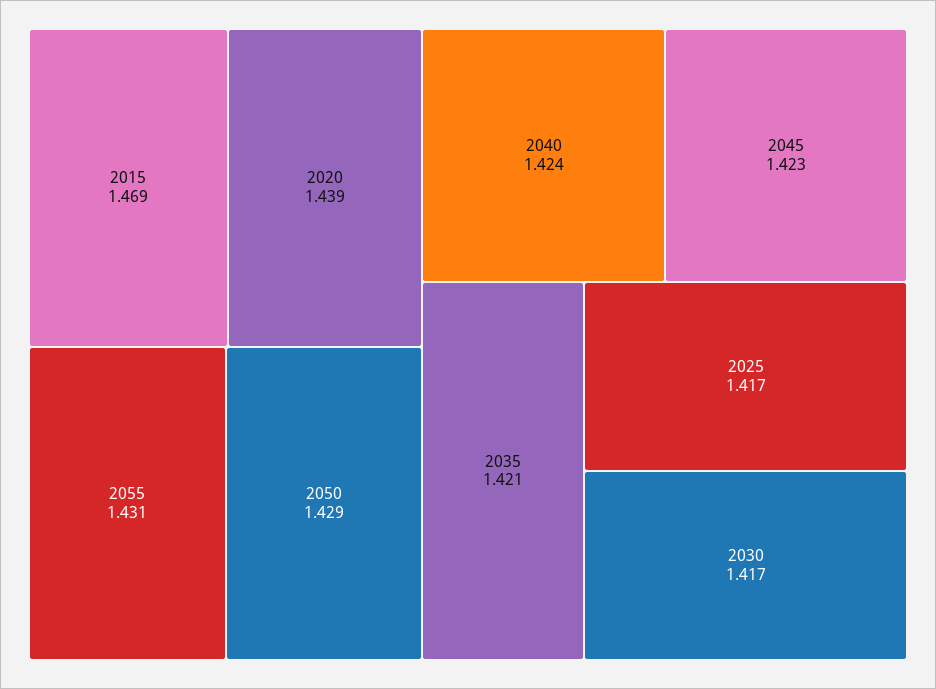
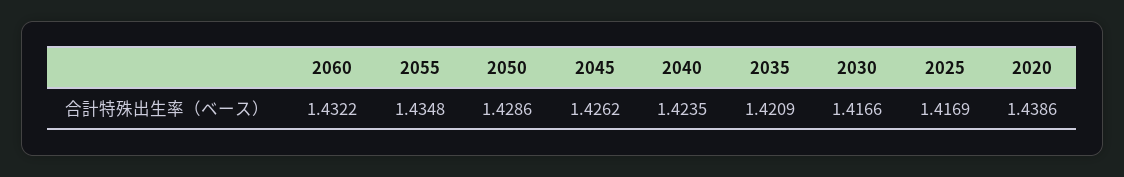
2015: 1.469 -> none
2055: 1.431 -> 1.4348
2045: 1.423 -> 1.4262
2060: none -> 1.4322

